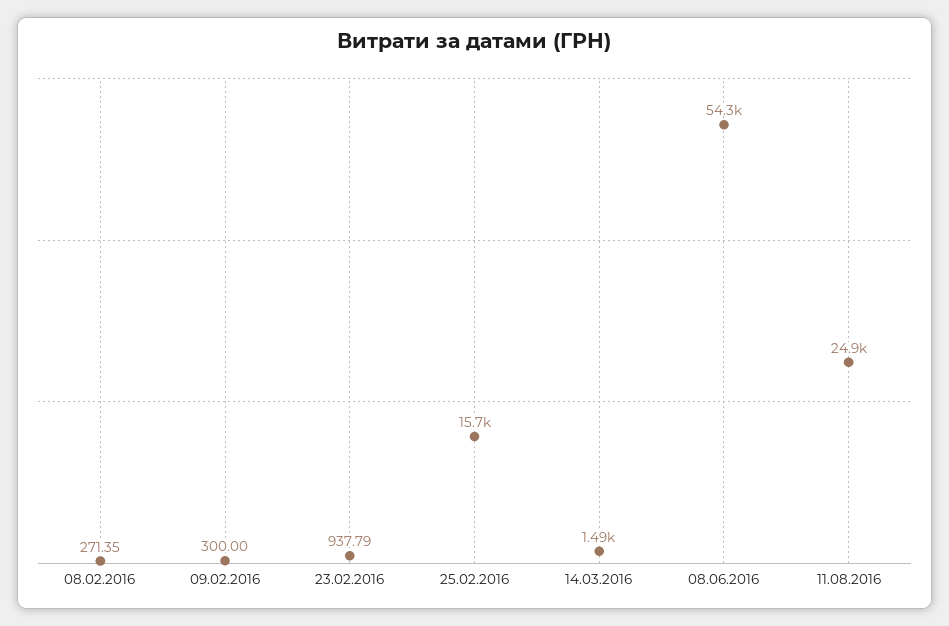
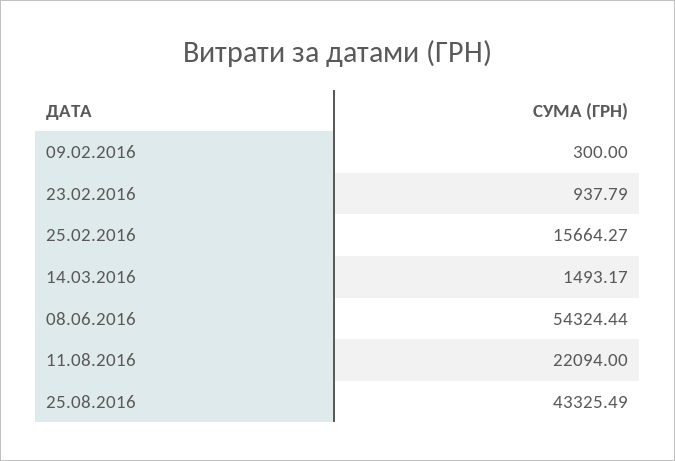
08.02.2016: 271.35 -> none
11.08.2016: 24900 -> 22094
25.08.2016: none -> 43325.49

